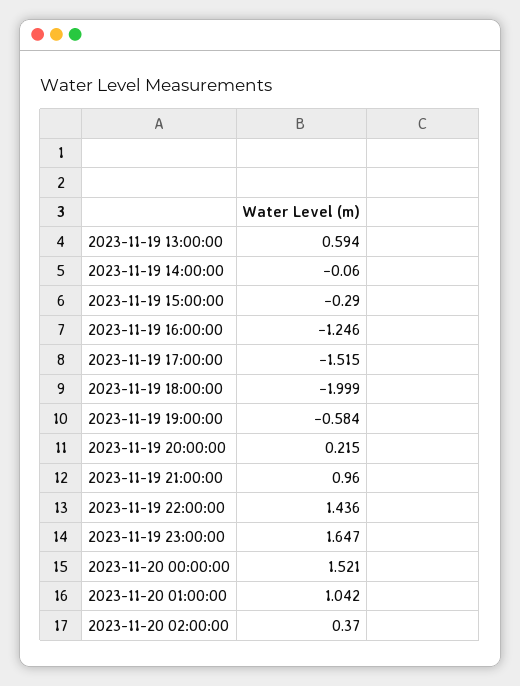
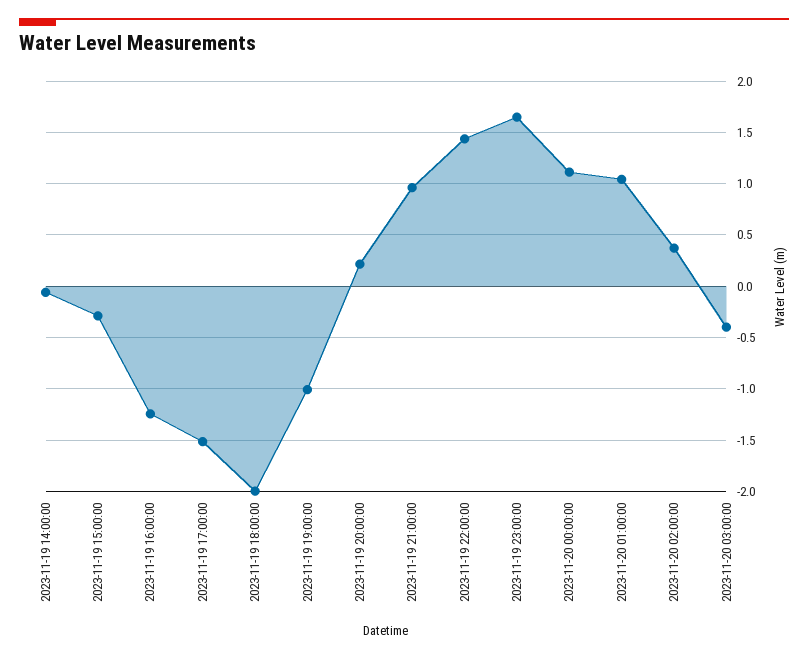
2023-11-19 13:00:00: 0.594 -> none
2023-11-19 19:00:00: -0.584 -> -1
2023-11-20 00:00:00: 1.521 -> 1.1
2023-11-20 03:00:00: none -> -0.4

